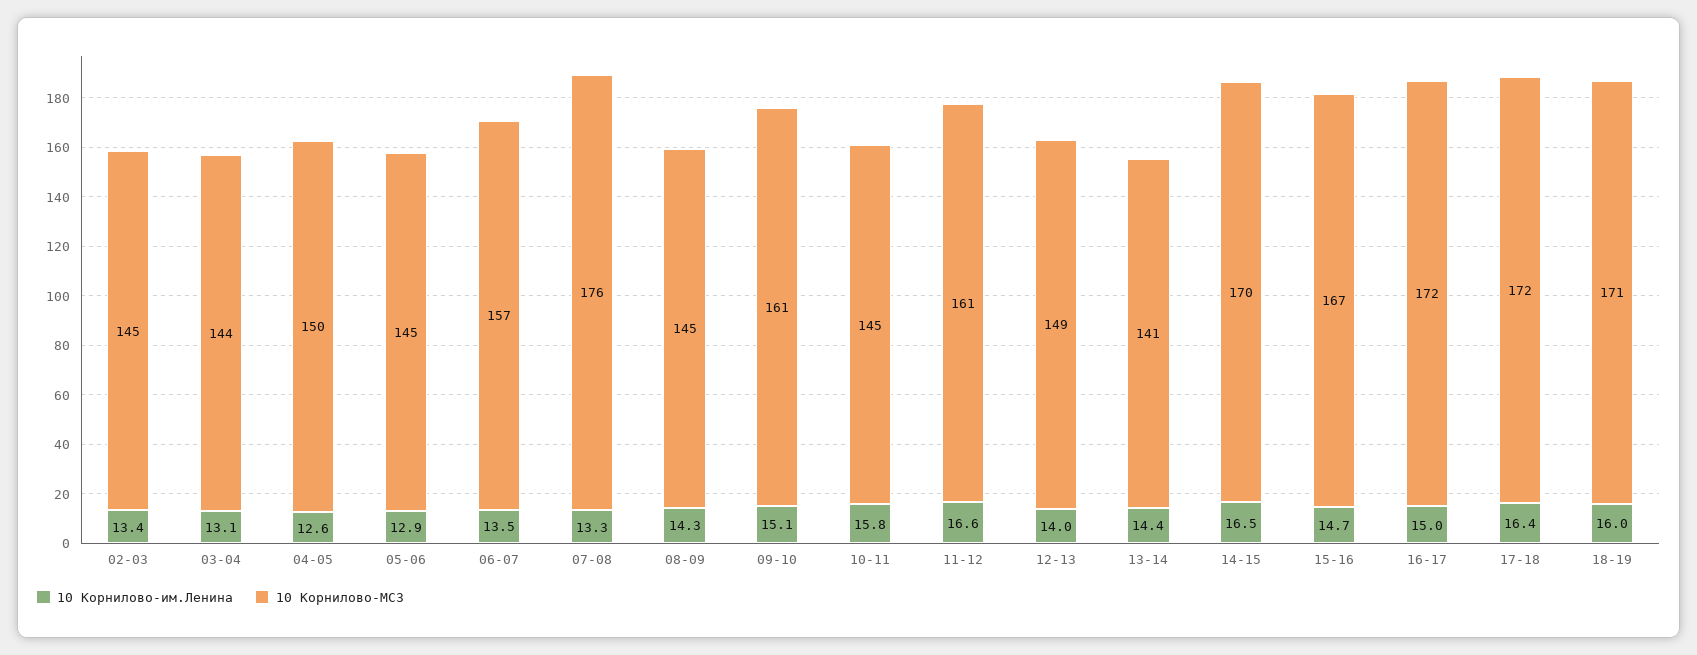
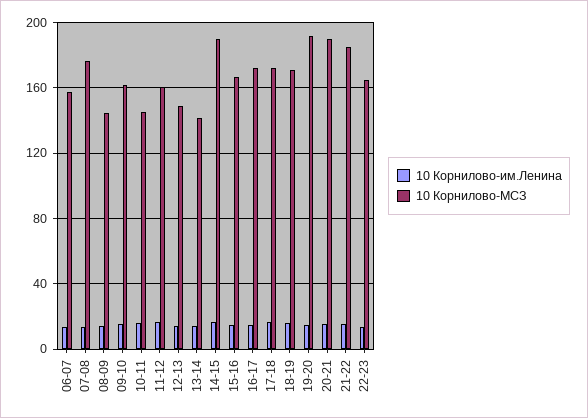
10 Корнилово-им.Ленина, 02-03: 13.4 -> none
10 Корнилово-МСЗ, 02-03: 145 -> none
10 Корнилово-им.Ленина, 03-04: 13.1 -> none
10 Корнилово-МСЗ, 03-04: 144 -> none
10 Корнилово-им.Ленина, 04-05: 12.6 -> none
10 Корнилово-МСЗ, 04-05: 150 -> none
10 Корнилово-им.Ленина, 05-06: 12.9 -> none
10 Корнилово-МСЗ, 05-06: 145 -> none
10 Корнилово-МСЗ, 14-15: 170 -> 190
10 Корнилово-им.Ленина, 19-20: none -> 15
10 Корнилово-МСЗ, 19-20: none -> 190
10 Корнилово-им.Ленина, 20-21: none -> 15
10 Корнилово-МСЗ, 20-21: none -> 190
10 Корнилово-им.Ленина, 21-22: none -> 15
10 Корнилово-МСЗ, 21-22: none -> 185
10 Корнилово-им.Ленина, 22-23: none -> 15
10 Корнилово-МСЗ, 22-23: none -> 165

